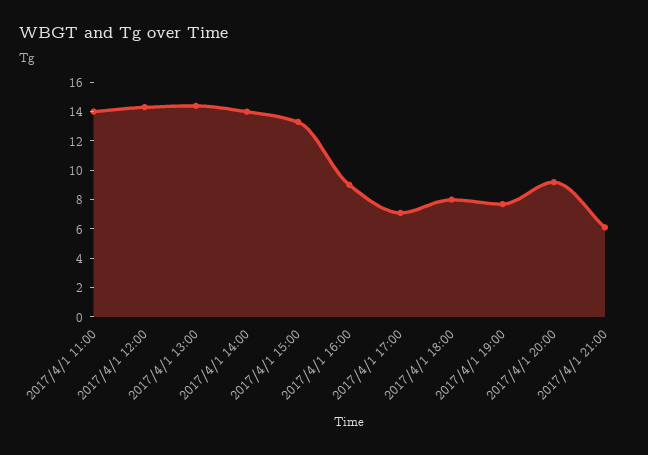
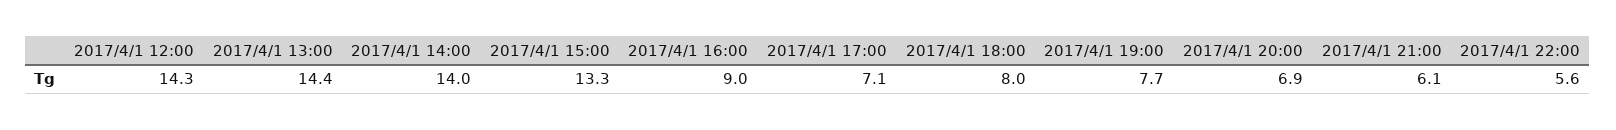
2017/4/1 11:00: 14 -> none
2017/4/1 20:00: 9 -> 6.9
2017/4/1 22:00: none -> 5.6

